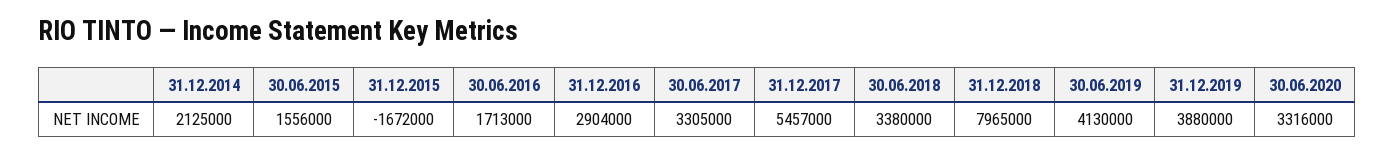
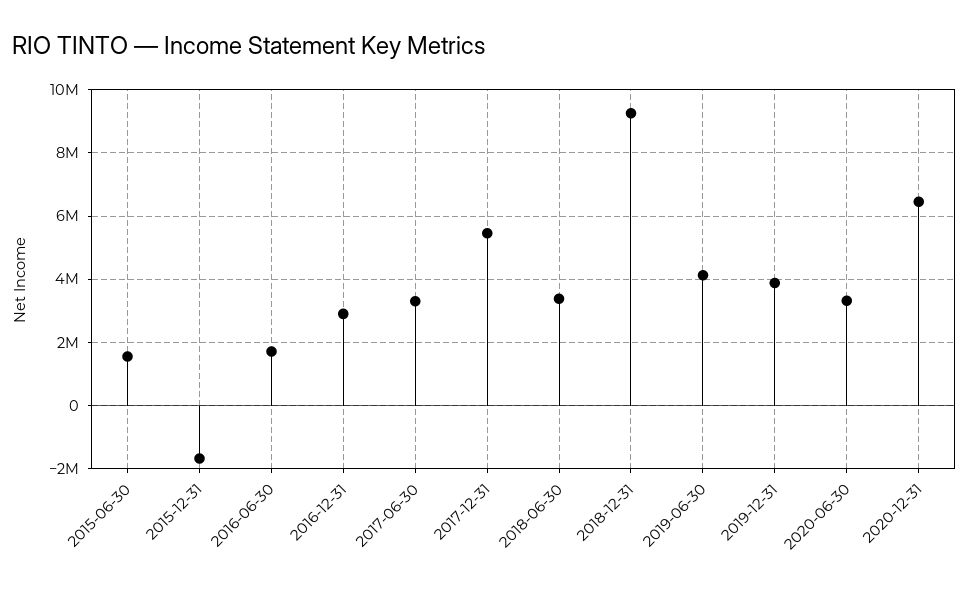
31.12.2014: 2125000 -> none
31.12.2018: 7965000 -> 9200000
2020-12-31: none -> 6400000

